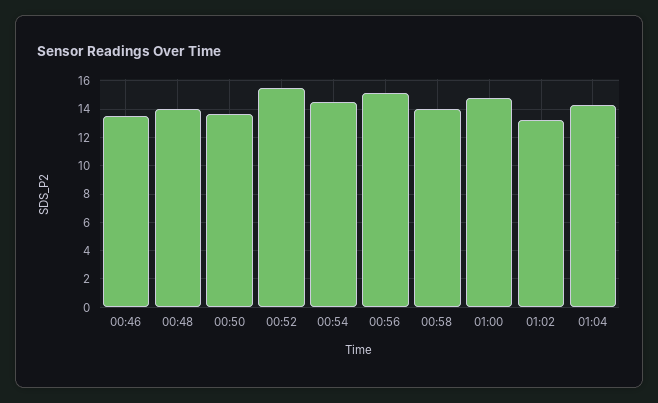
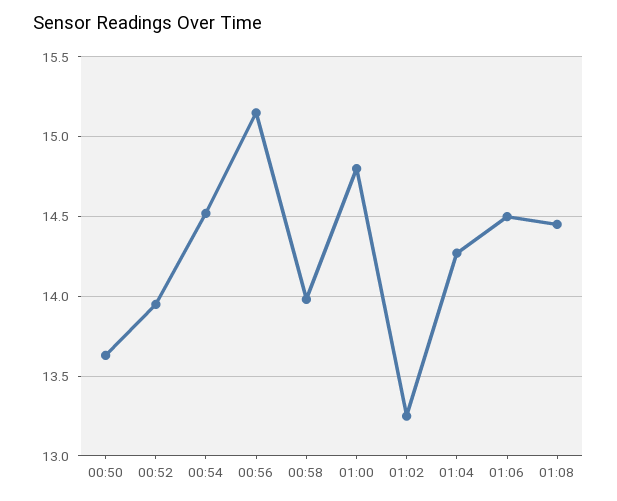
00:46: 13.5 -> none
00:48: 14 -> none
00:52: 15.5 -> 13.95
01:06: none -> 14.5
01:08: none -> 14.45

